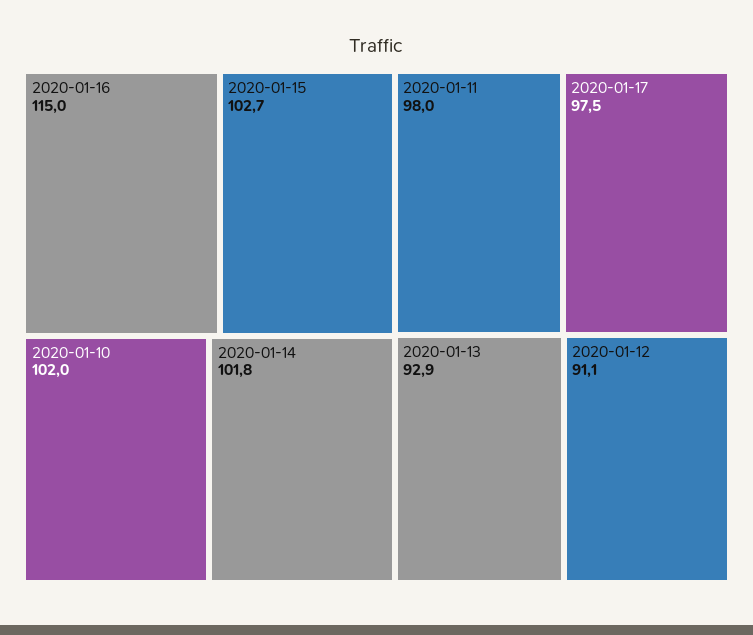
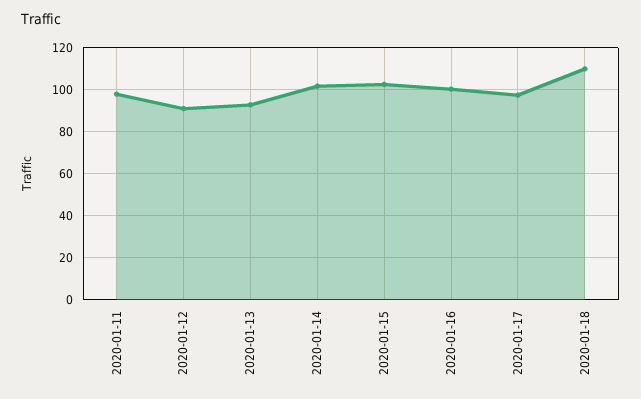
2020-01-16: 115 -> 100
2020-01-10: 102 -> none
2020-01-18: none -> 110

